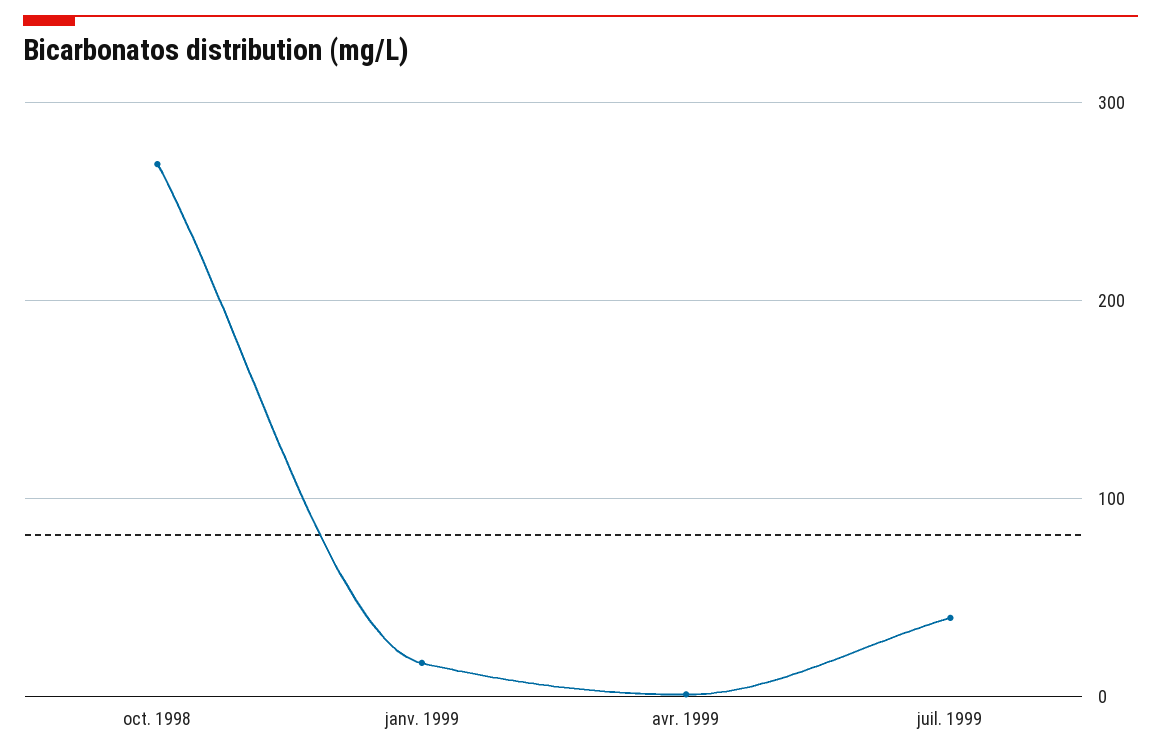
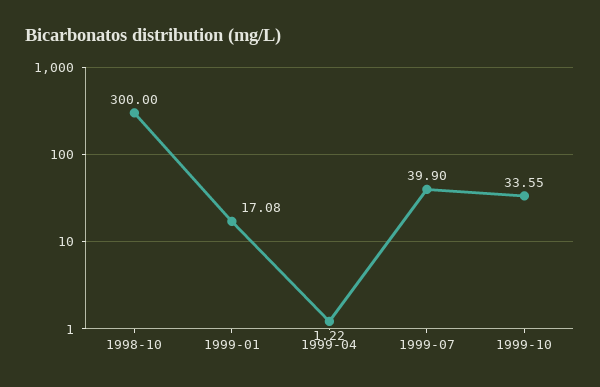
oct. 1998: 270 -> 300
1999-10: none -> 33.55

